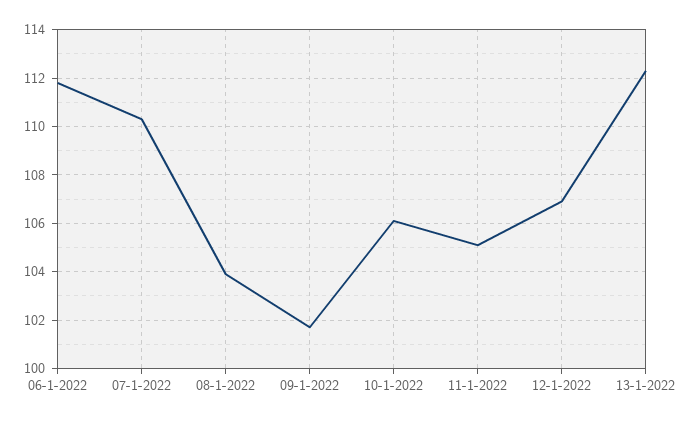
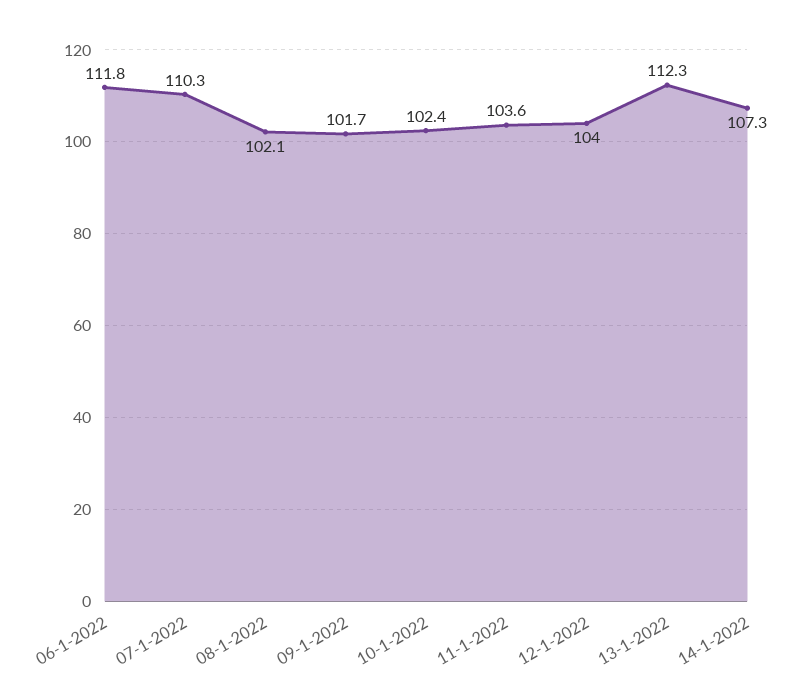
08-1-2022: 104 -> 102.1
10-1-2022: 106 -> 102.4
11-1-2022: 105 -> 103.6
12-1-2022: 107 -> 104
14-1-2022: none -> 107.3

